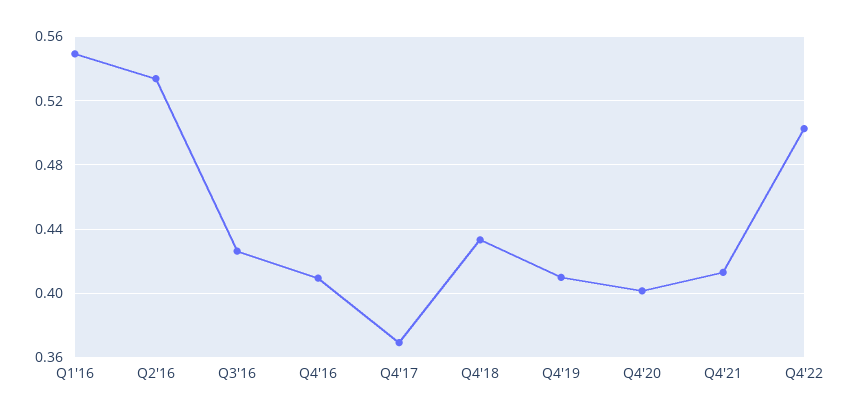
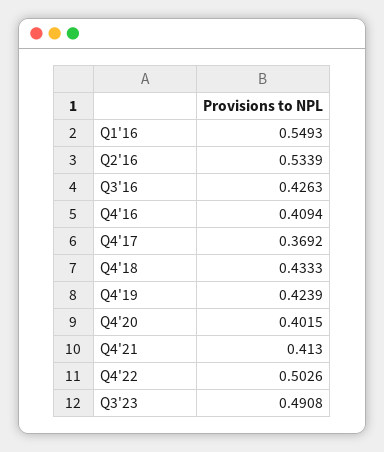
Q4'19: 0.41 -> 0.4239
Q3'23: none -> 0.4908

